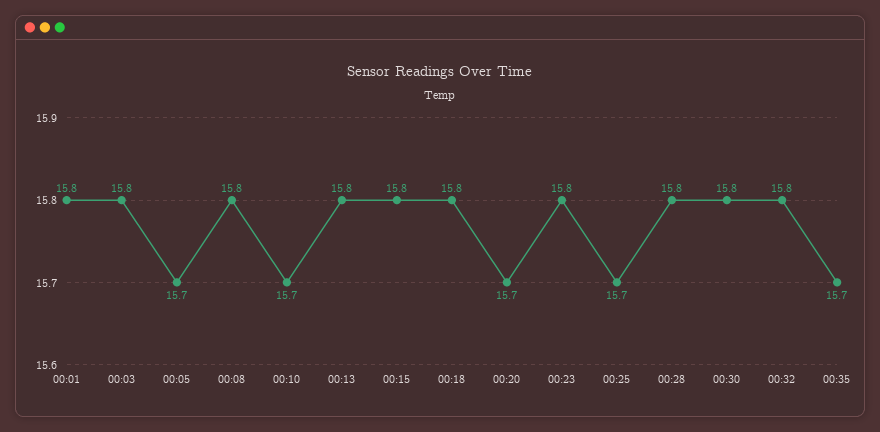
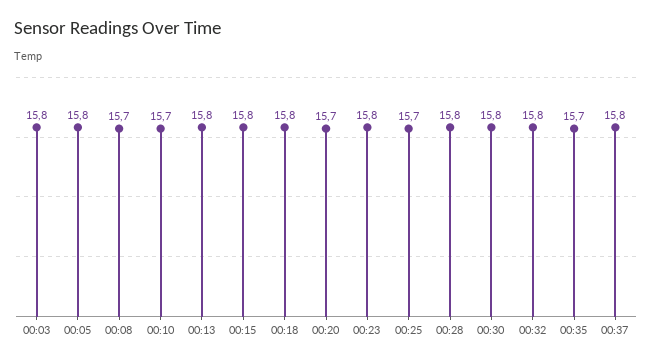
00:01: 15.8 -> none
00:05: 15.7 -> 15.8
00:08: 15.8 -> 15.7
00:37: none -> 15.8

